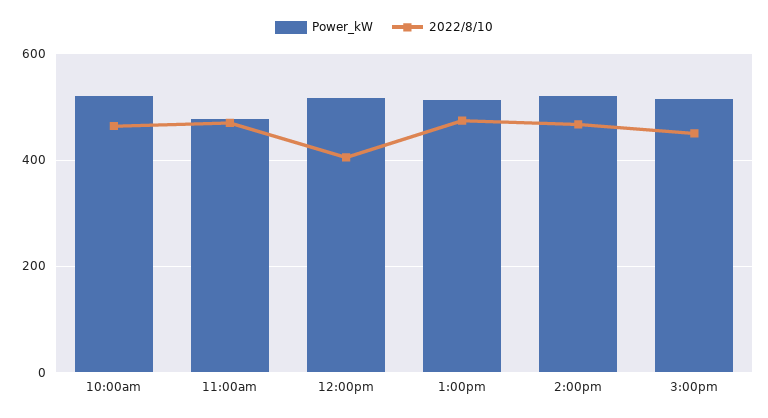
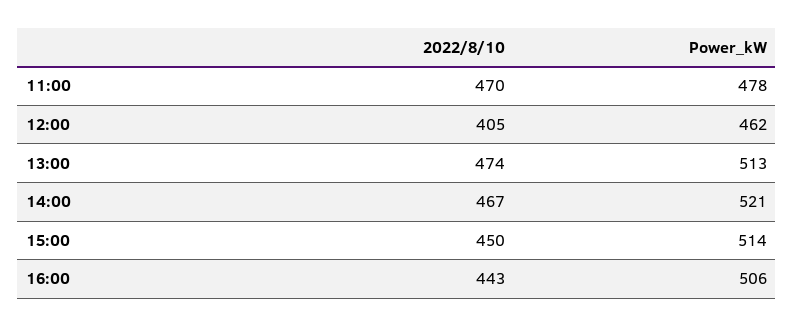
Power_kW, 10:00am: 520 -> none
2022/8/10, 10:00am: 460 -> none
Power_kW, 12:00pm: 520 -> 462
2022/8/10, 16:00: none -> 443
Power_kW, 16:00: none -> 506

